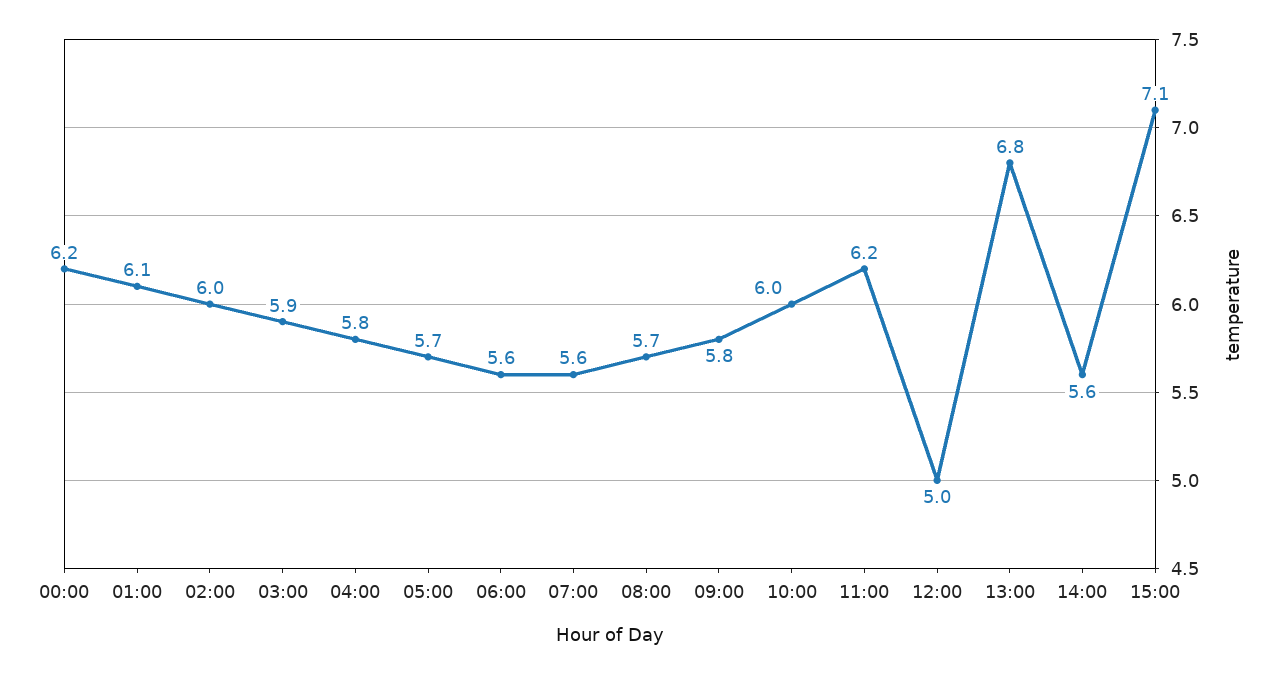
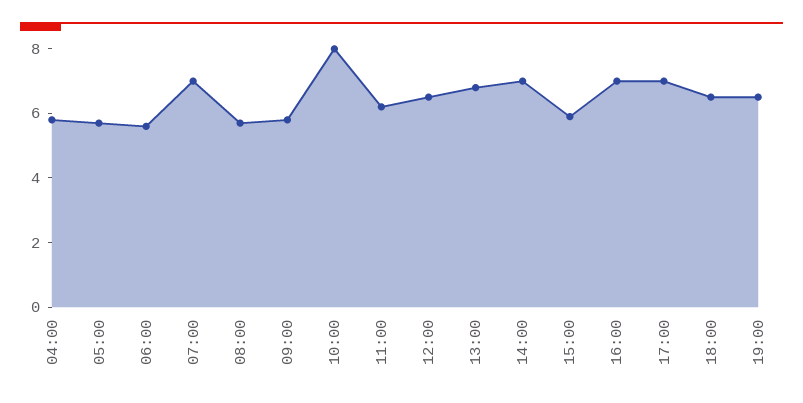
00:00: 6.2 -> none
01:00: 6.1 -> none
02:00: 6 -> none
03:00: 5.9 -> none
07:00: 5.6 -> 7
10:00: 6 -> 8
12:00: 5 -> 6.5
14:00: 5.6 -> 7
15:00: 7.1 -> 6
16:00: none -> 7
17:00: none -> 7
18:00: none -> 6.5
19:00: none -> 6.5

